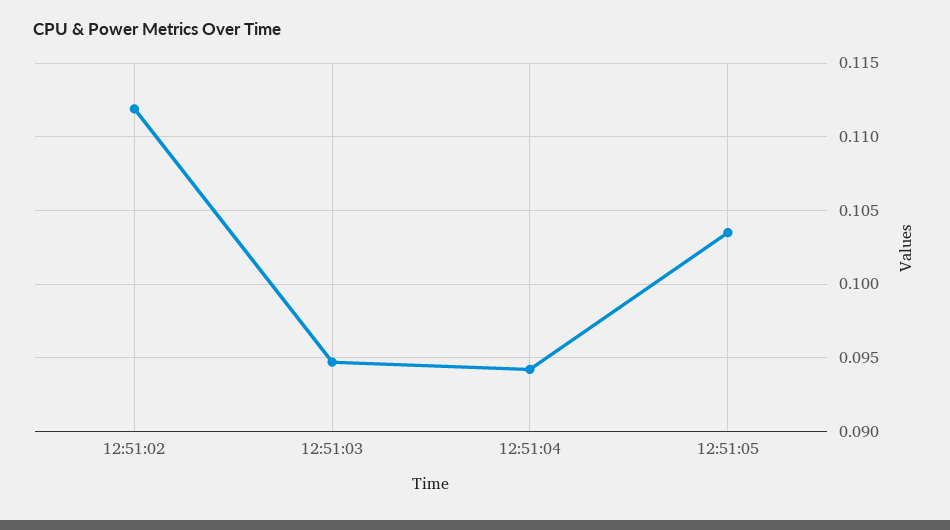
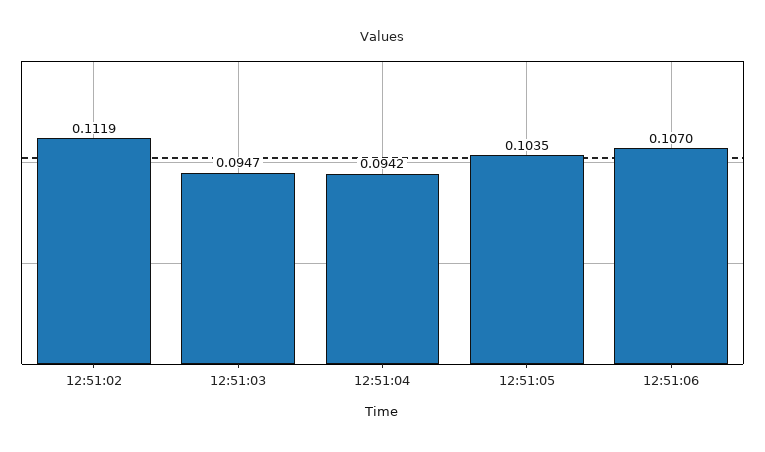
12:51:06: none -> 0.107

